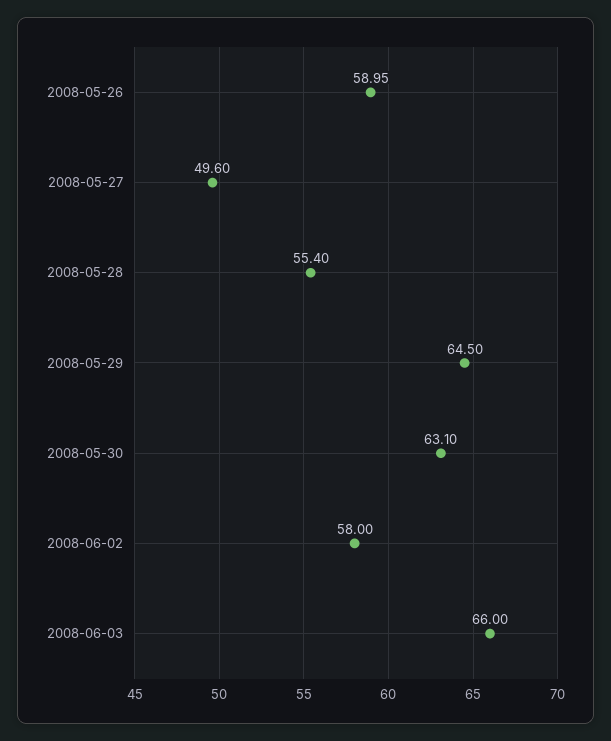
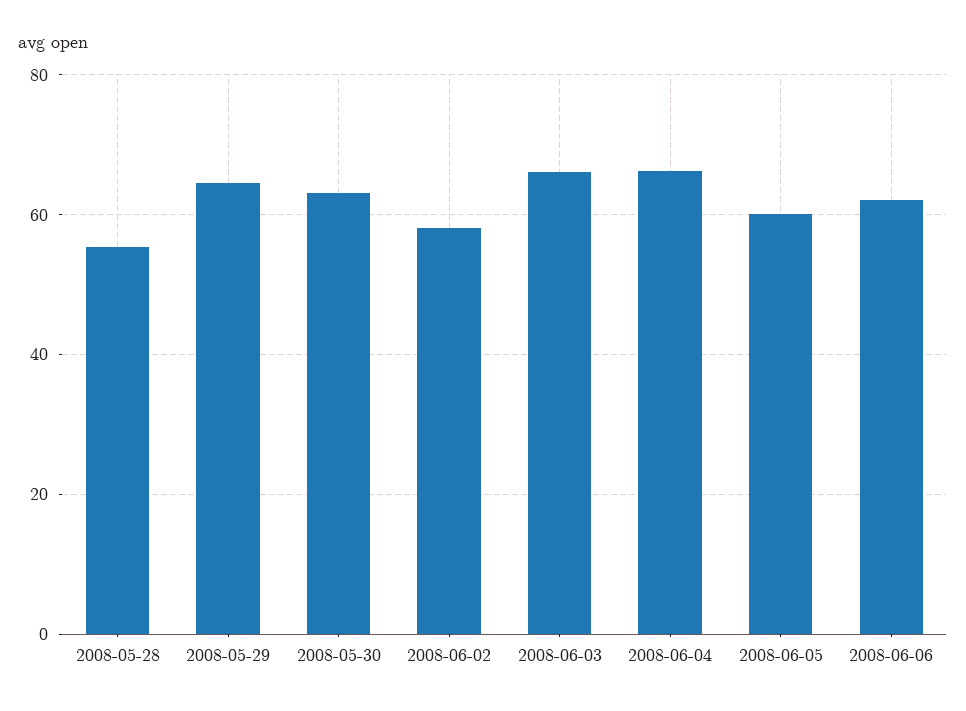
2008-05-26: 58.95 -> none
2008-05-27: 49.6 -> none
2008-06-04: none -> 66
2008-06-05: none -> 60
2008-06-06: none -> 62

